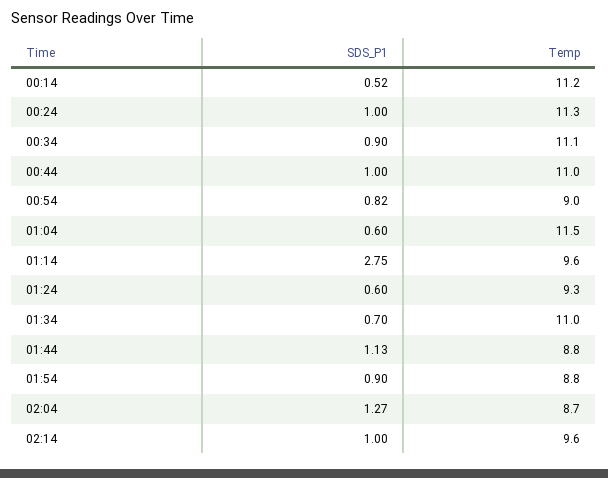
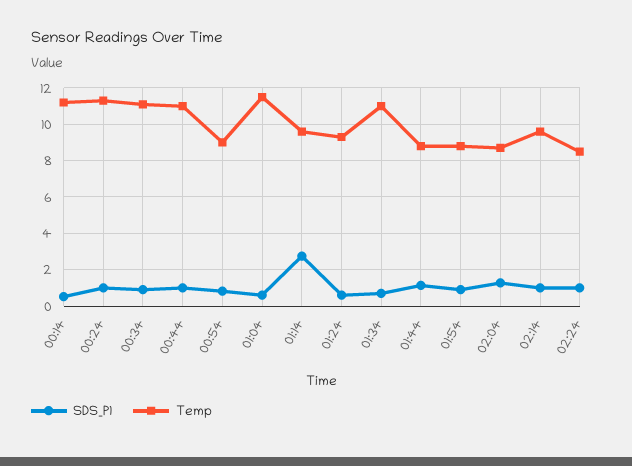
SDS_P1, 02:24: none -> 1
Temp, 02:24: none -> 8.5

